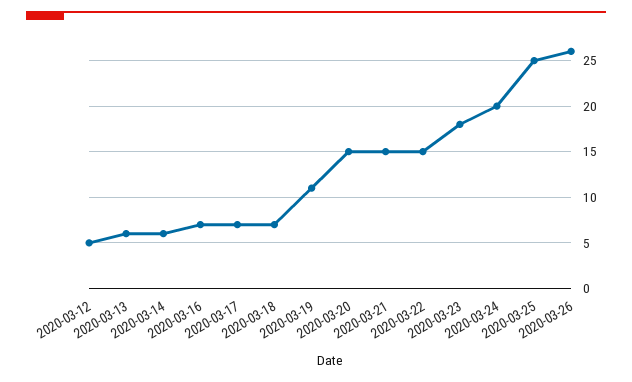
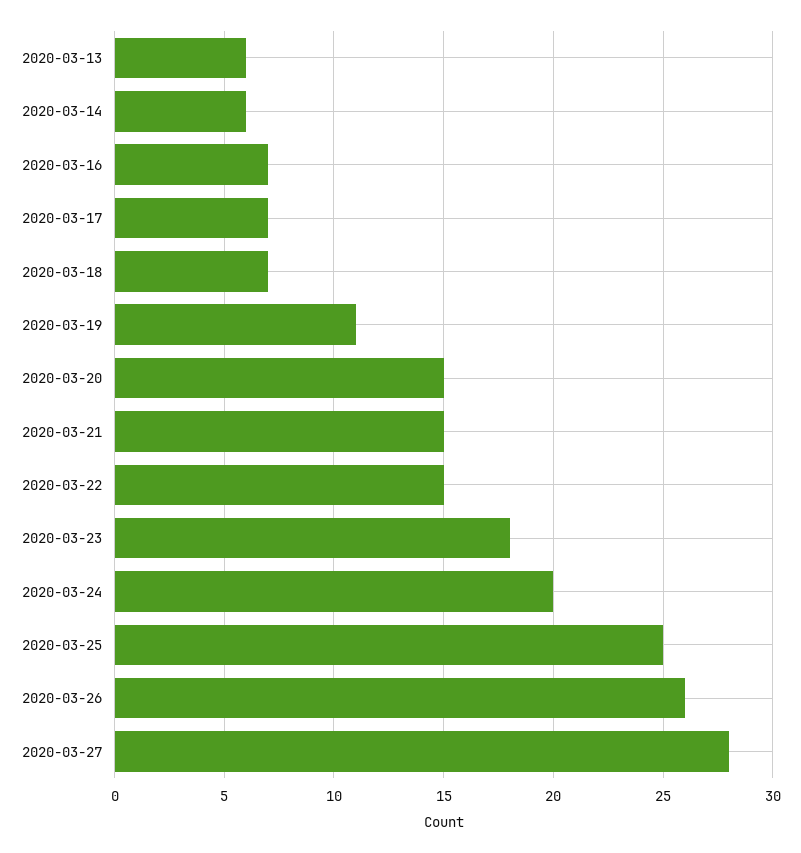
2020-03-12: 5 -> none
2020-03-27: none -> 28

